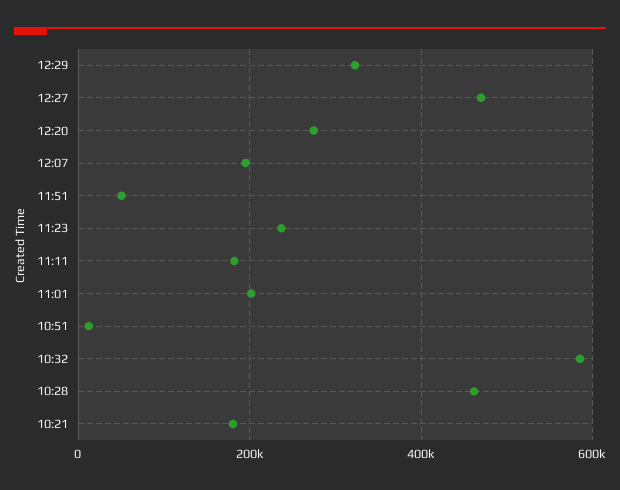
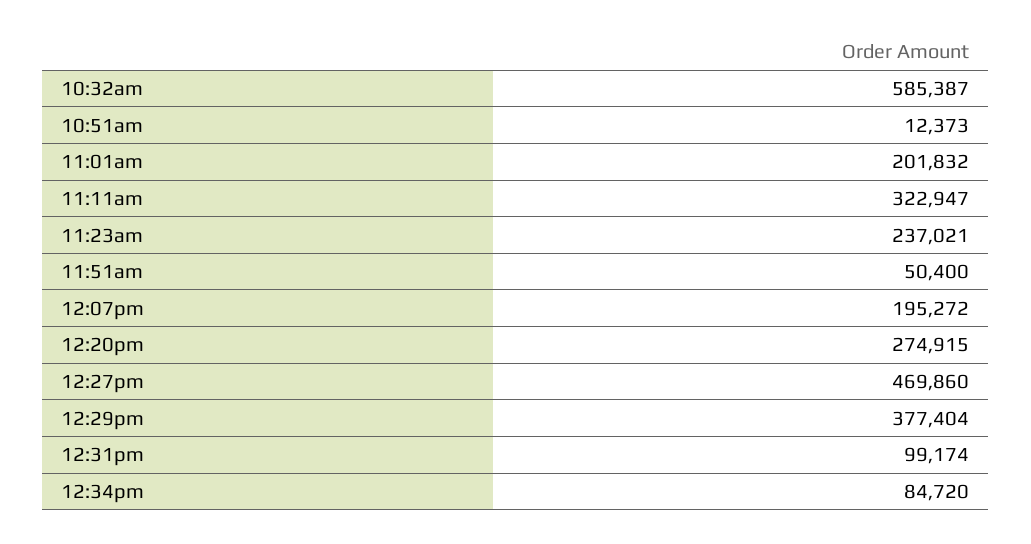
12:29: 320000 -> 377404
11:11: 180000 -> 322947
10:28: 460000 -> none
10:21: 180000 -> none
12:31pm: none -> 99174
12:34pm: none -> 84720

